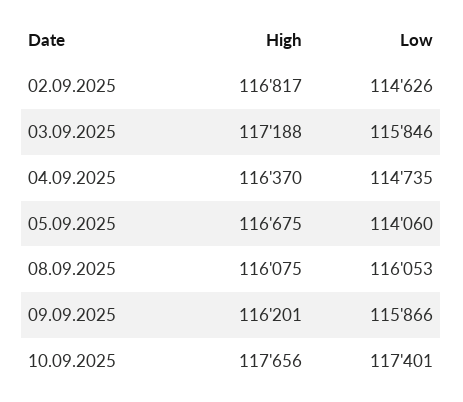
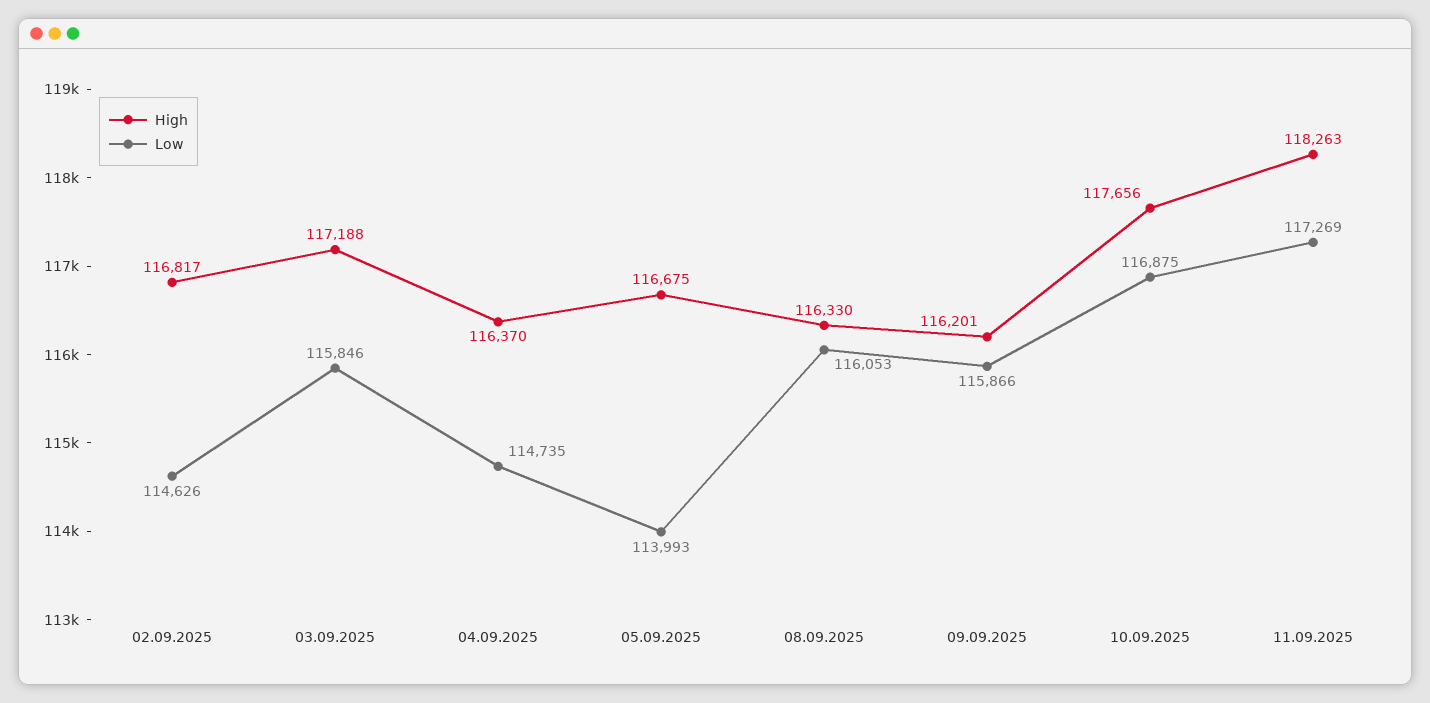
Low, 05.09.2025: 114060 -> 113993
High, 08.09.2025: 116075 -> 116330
Low, 10.09.2025: 117401 -> 116875
High, 11.09.2025: none -> 118263
Low, 11.09.2025: none -> 117269

